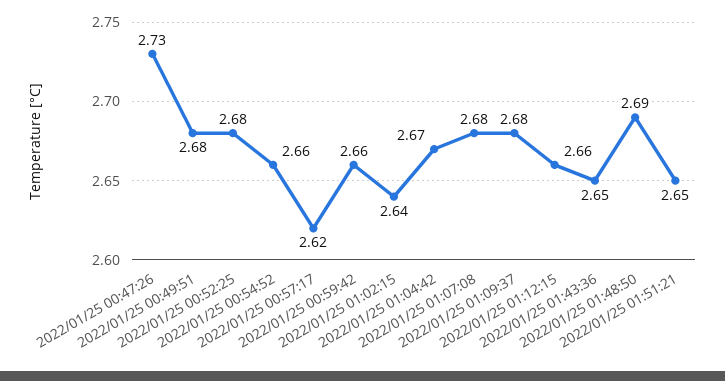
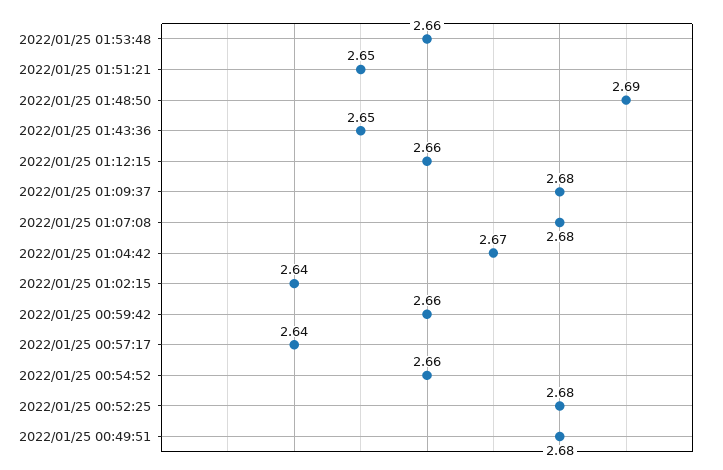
2022/01/25 00:47:26: 2.73 -> none
2022/01/25 00:57:17: 2.62 -> 2.64
2022/01/25 01:53:48: none -> 2.66

